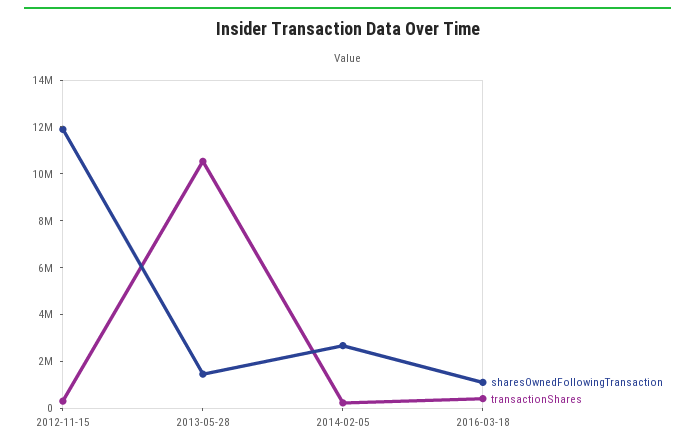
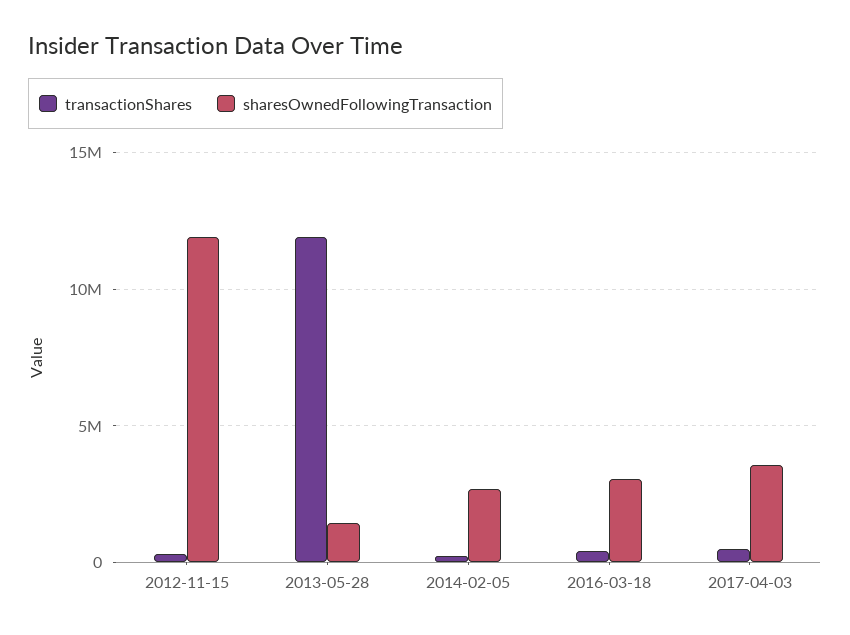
transactionShares, 2013-05-28: 10500000 -> 12000000
sharesOwnedFollowingTransaction, 2016-03-18: 1000000 -> 3000000
transactionShares, 2017-04-03: none -> 500000
sharesOwnedFollowingTransaction, 2017-04-03: none -> 3500000

